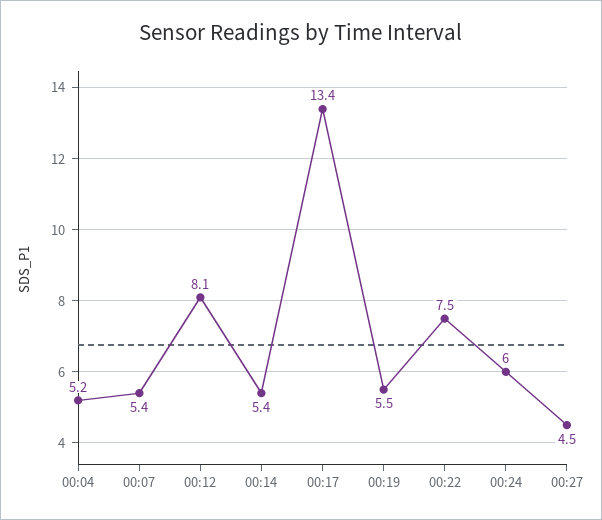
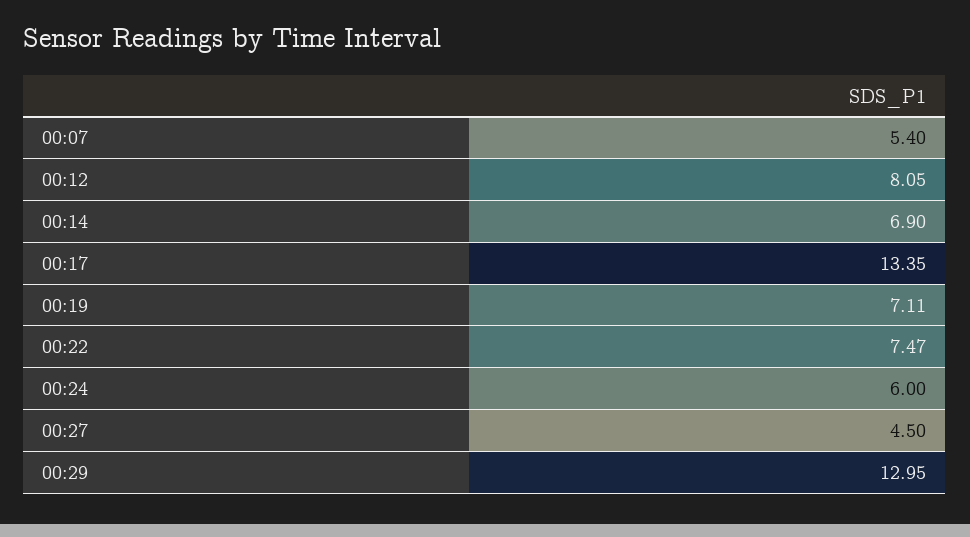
00:04: 5.2 -> none
00:14: 5.4 -> 6.9
00:19: 5.5 -> 7.11
00:29: none -> 12.95

